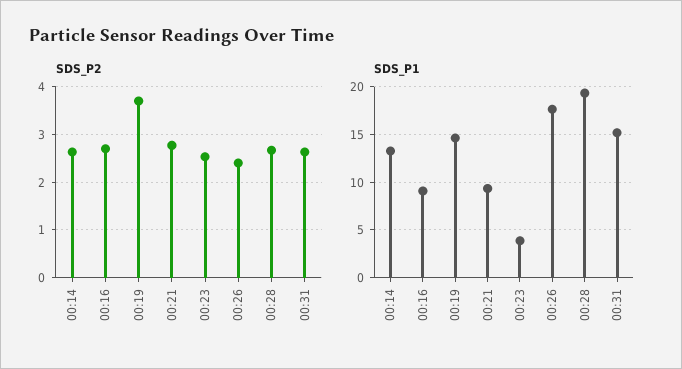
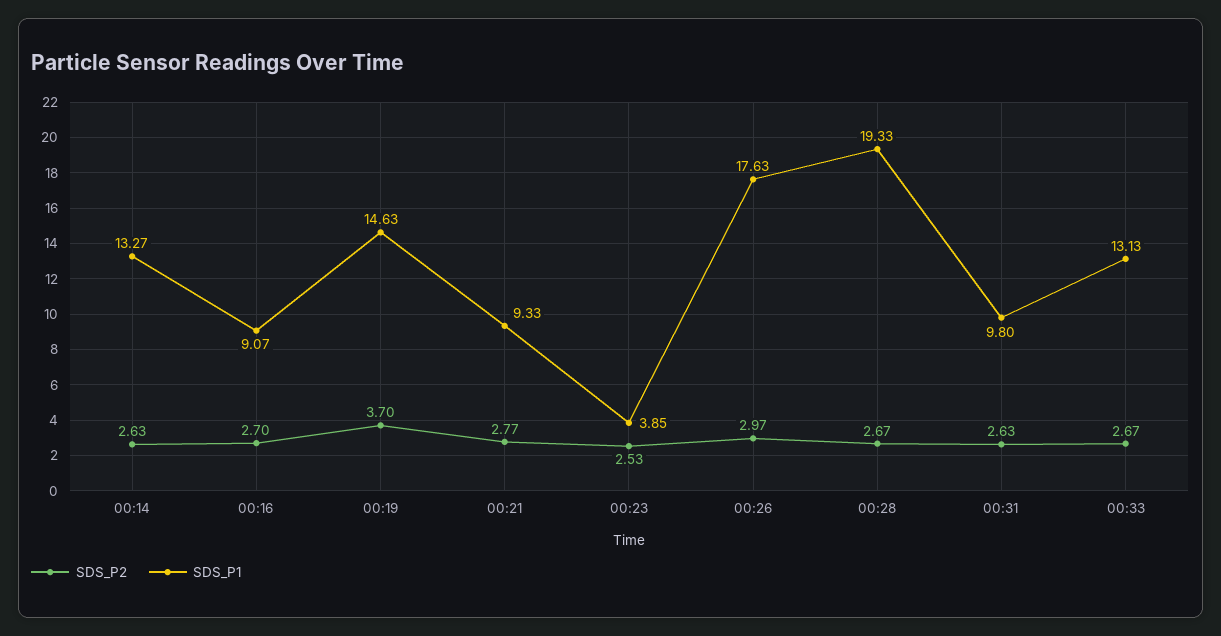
SDS_P2, 00:26: 2.4 -> 2.97
SDS_P1, 00:31: 15 -> 9.8
SDS_P2, 00:33: none -> 2.67
SDS_P1, 00:33: none -> 13.13

